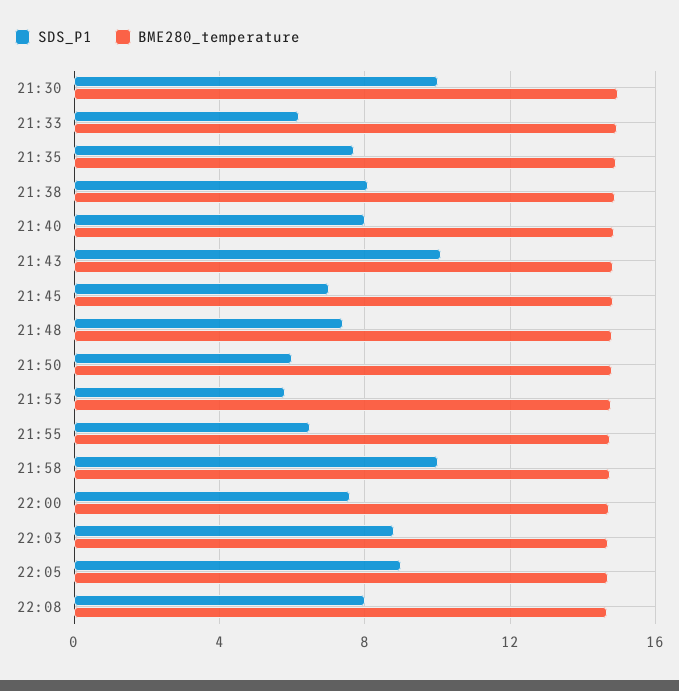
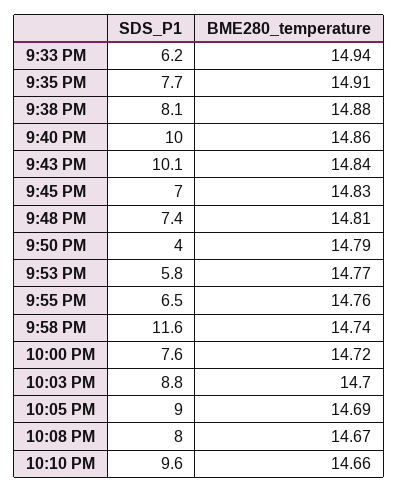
SDS_P1, 21:30: 10 -> none
BME280_temperature, 21:30: 15 -> none
SDS_P1, 21:40: 8 -> 10
SDS_P1, 21:50: 6 -> 4
SDS_P1, 21:58: 10 -> 11.6
SDS_P1, 10:10 PM: none -> 9.6
BME280_temperature, 10:10 PM: none -> 14.66

